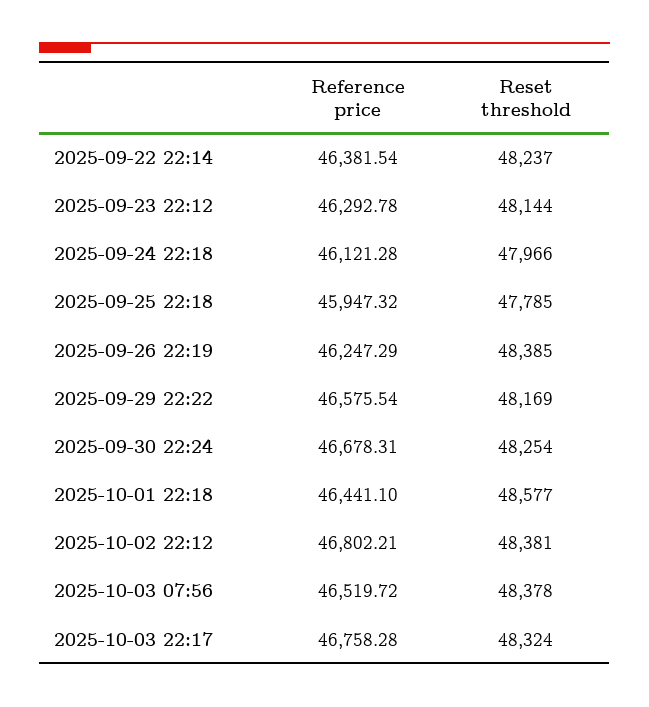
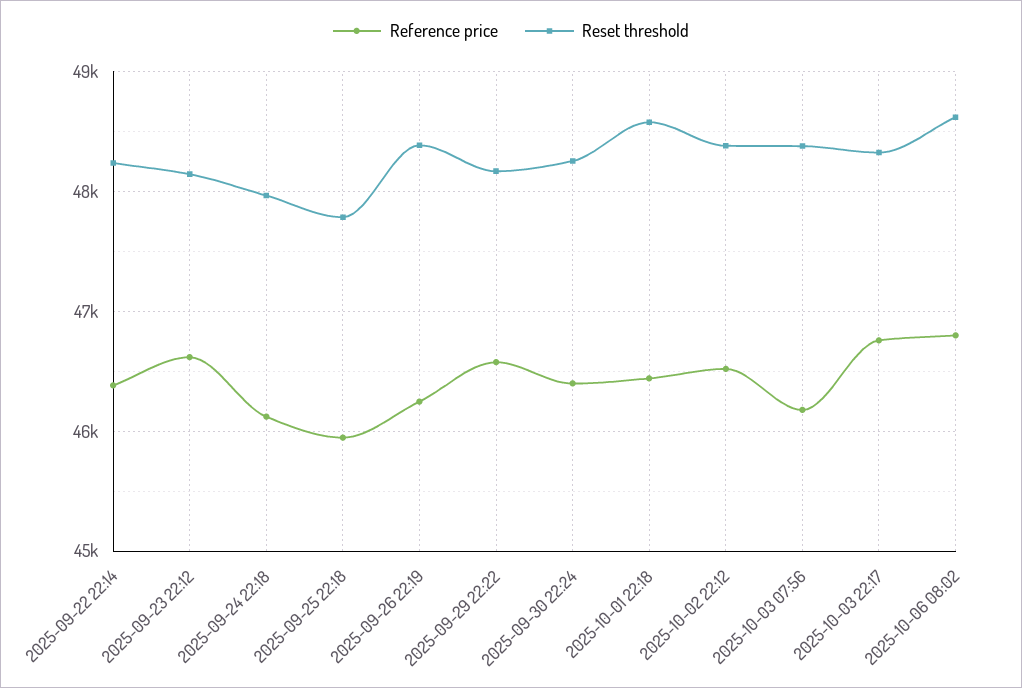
Reference price, 2025-09-23 22:12: 46292.78 -> 46600
Reference price, 2025-09-30 22:24: 46678.31 -> 46400
Reference price, 2025-10-02 22:12: 46802.21 -> 46500
Reference price, 2025-10-03 07:56: 46519.72 -> 46200
Reference price, 2025-10-06 08:02: none -> 46800
Reset threshold, 2025-10-06 08:02: none -> 48600

